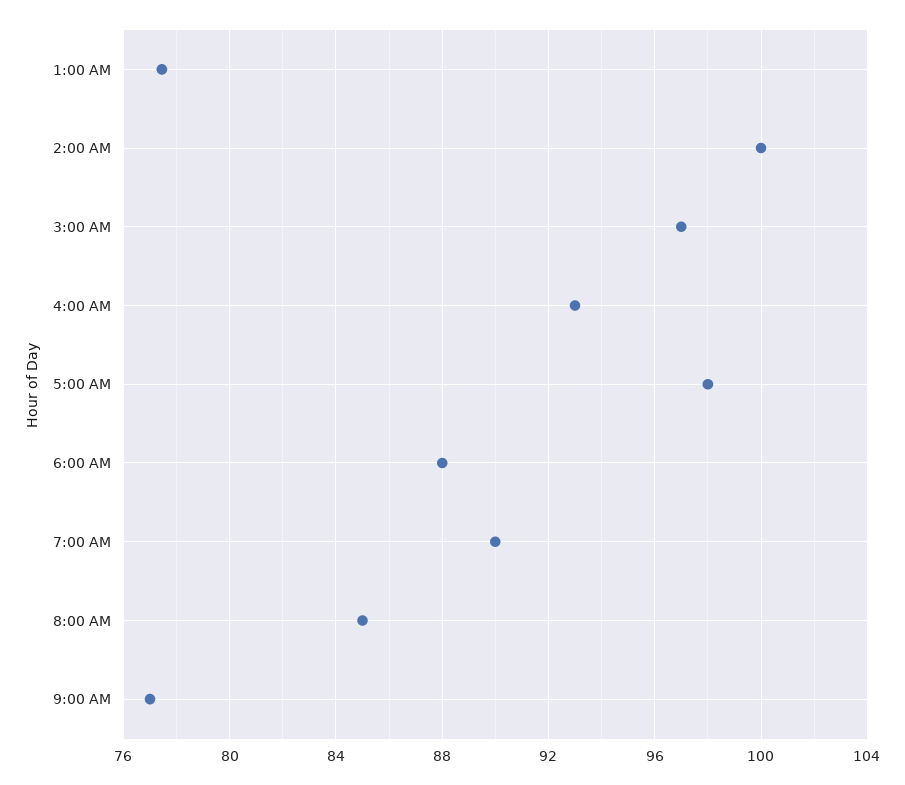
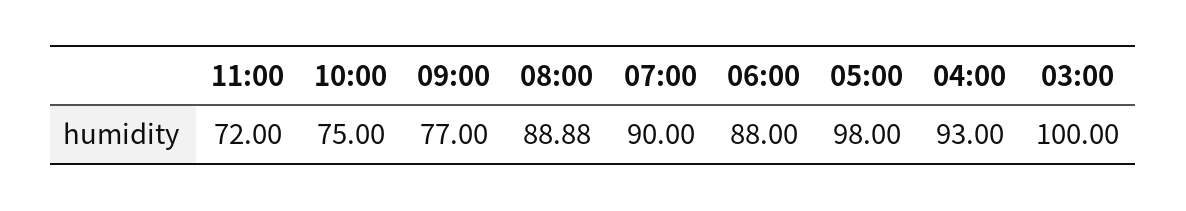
1:00 AM: 77.5 -> none
2:00 AM: 100 -> none
3:00 AM: 97 -> 100
8:00 AM: 85 -> 88.88
11:00: none -> 72
10:00: none -> 75

